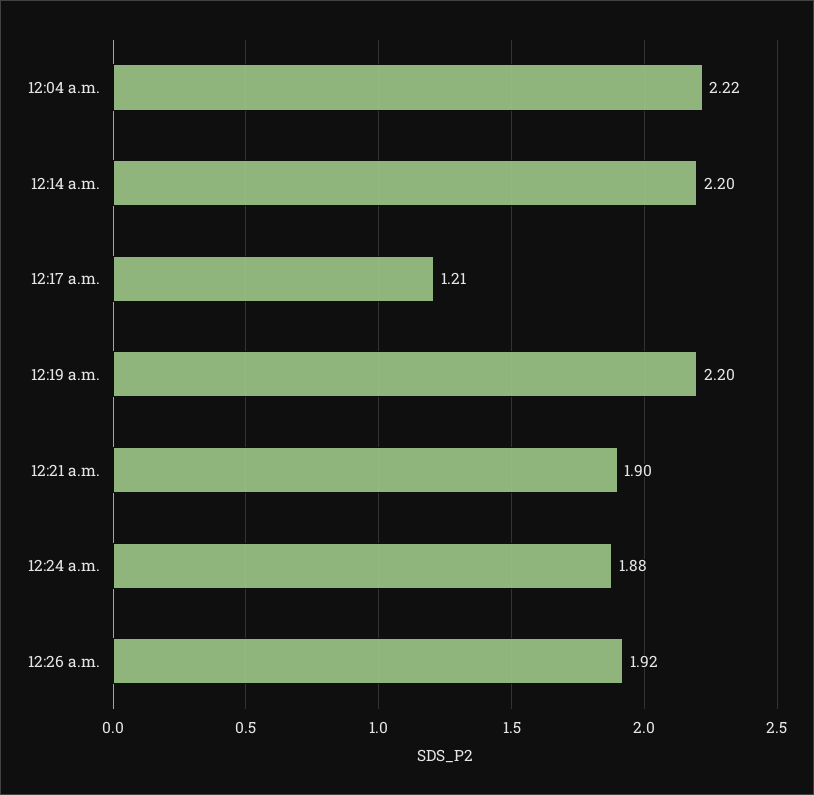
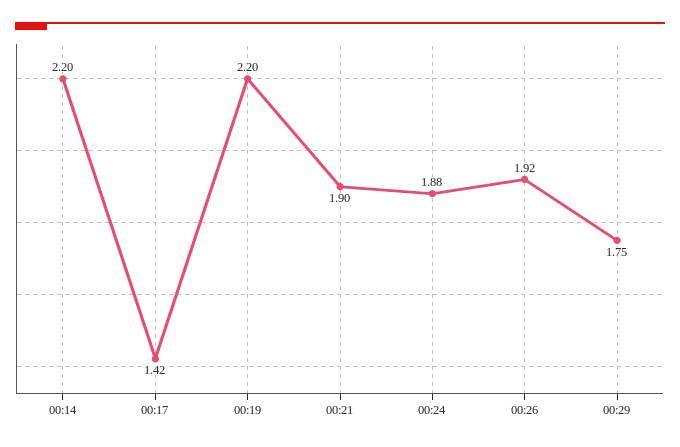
12:04 a.m.: 2.22 -> none
12:17 a.m.: 1.21 -> 1.42
00:29: none -> 1.75

